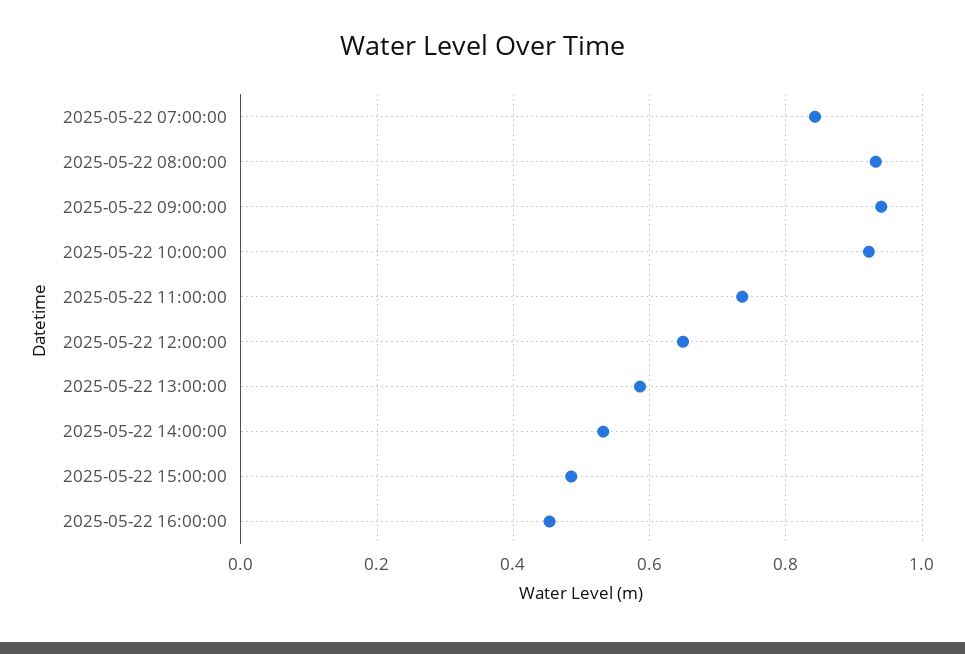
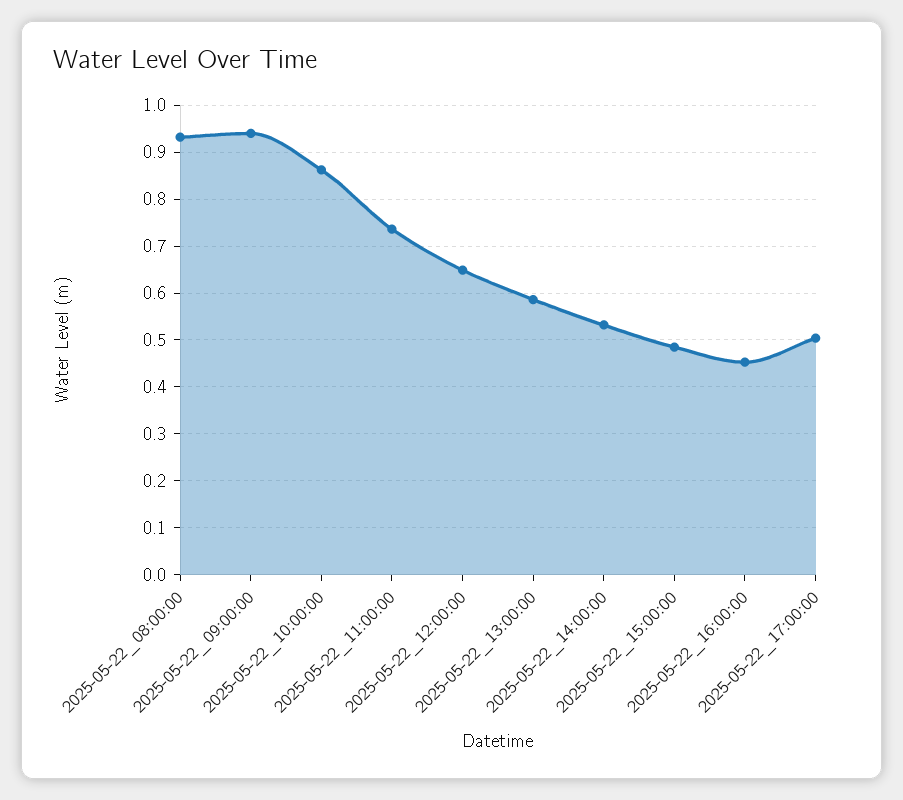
2025-05-22 07:00:00: 0.84 -> none
2025-05-22 10:00:00: 0.92 -> 0.86
2025-05-22_17:00:00: none -> 0.5

